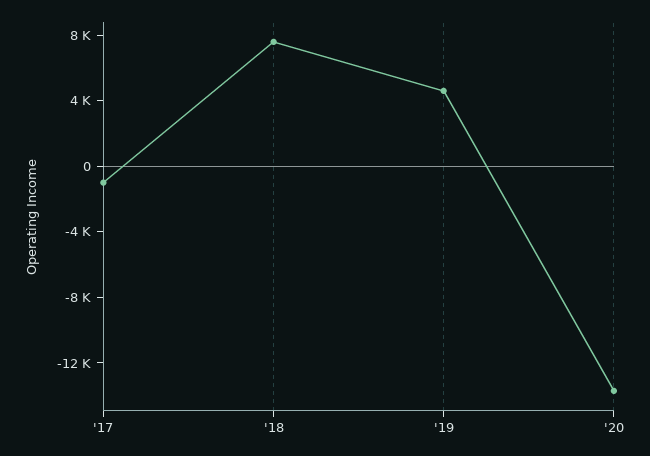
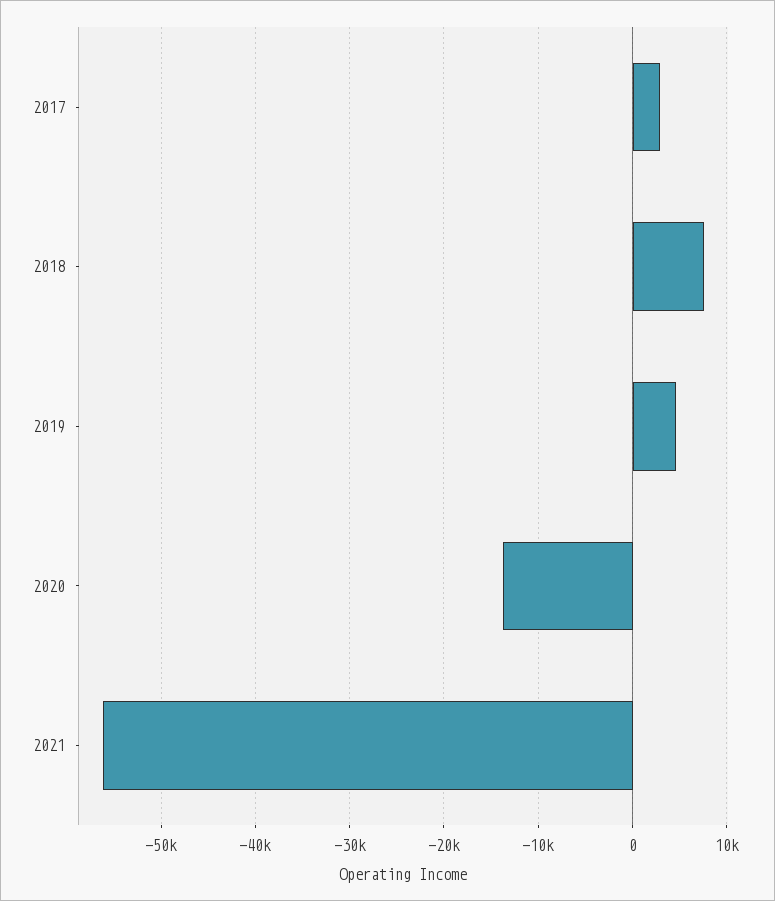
'17: -1000 -> 3000
2021: none -> -56000

